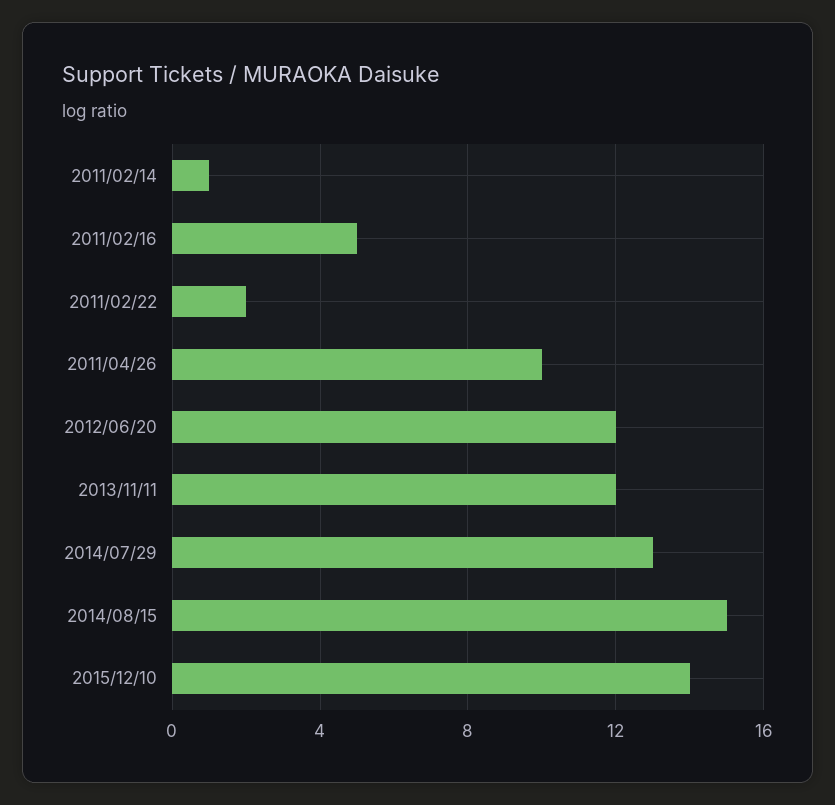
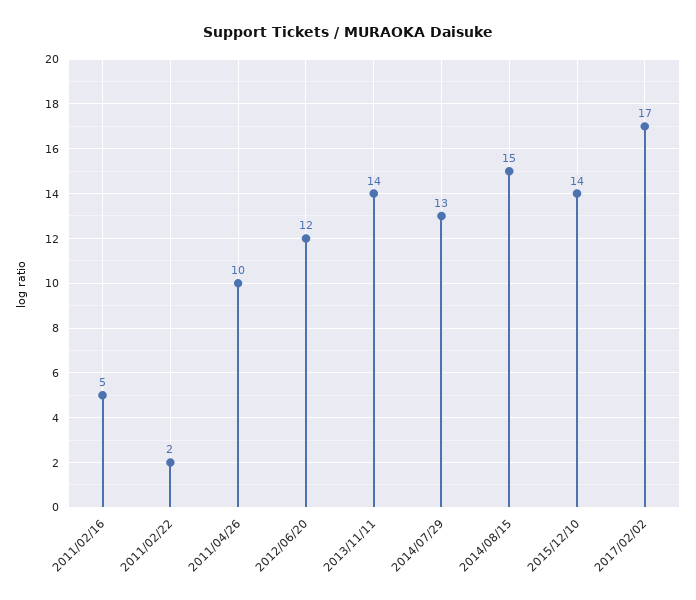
2011/02/14: 1 -> none
2013/11/11: 12 -> 14
2017/02/02: none -> 17

